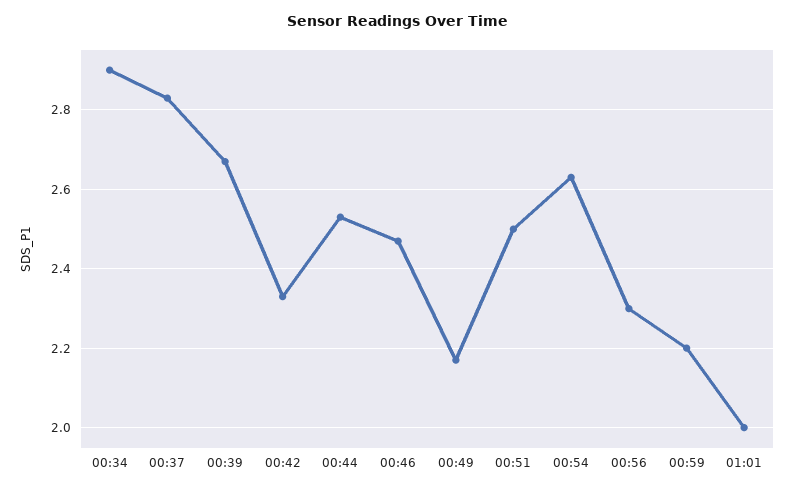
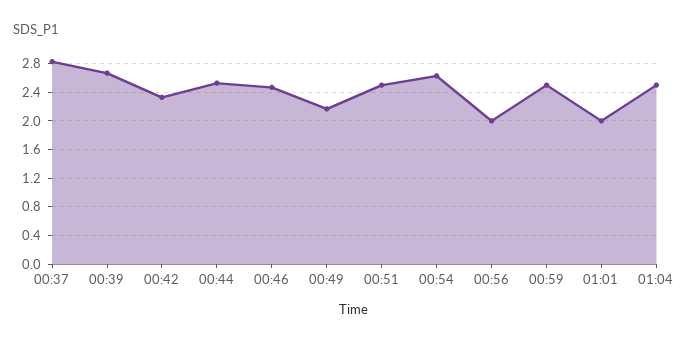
00:34: 2.9 -> none
00:56: 2.3 -> 2
00:59: 2.2 -> 2.5
01:04: none -> 2.5

